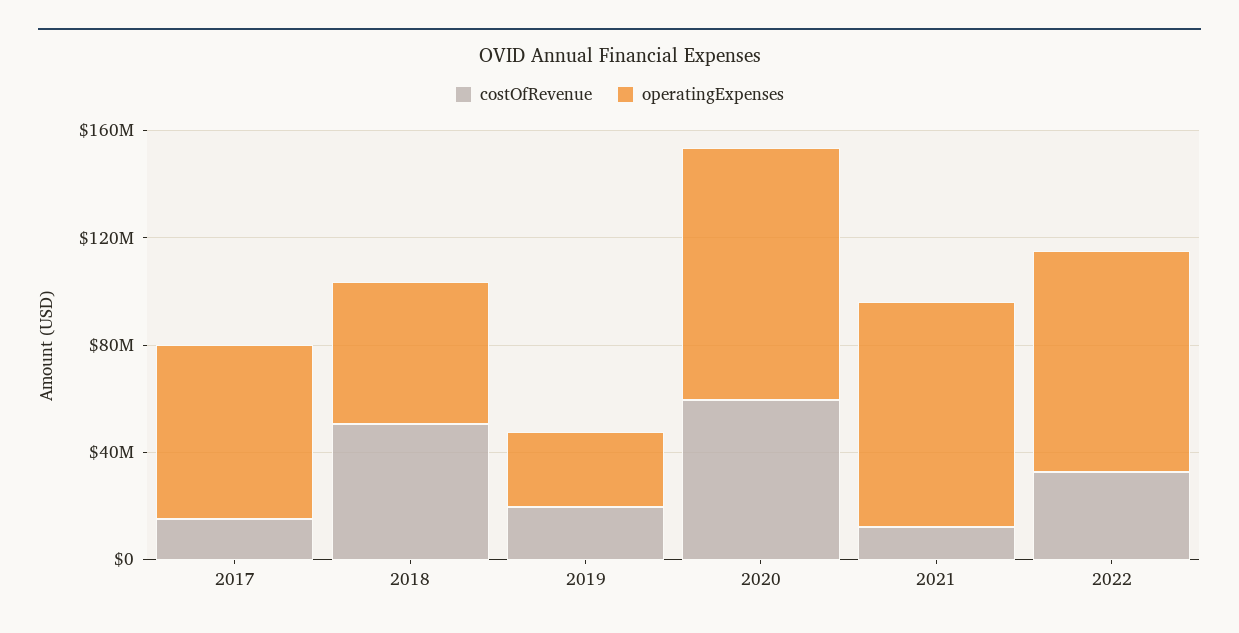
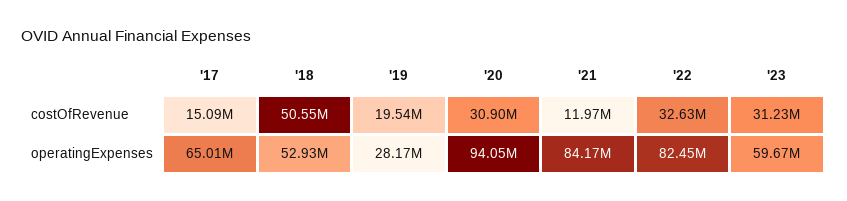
costOfRevenue, 2020: 60000000 -> 30900000
costOfRevenue, '23: none -> 31230000
operatingExpenses, '23: none -> 59670000

